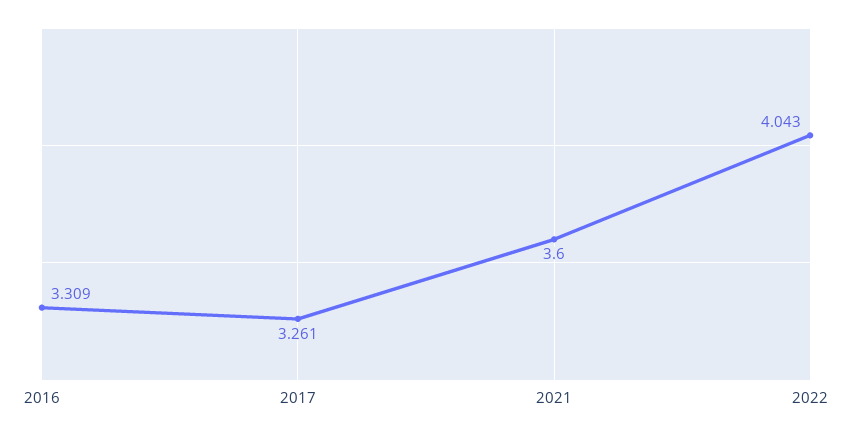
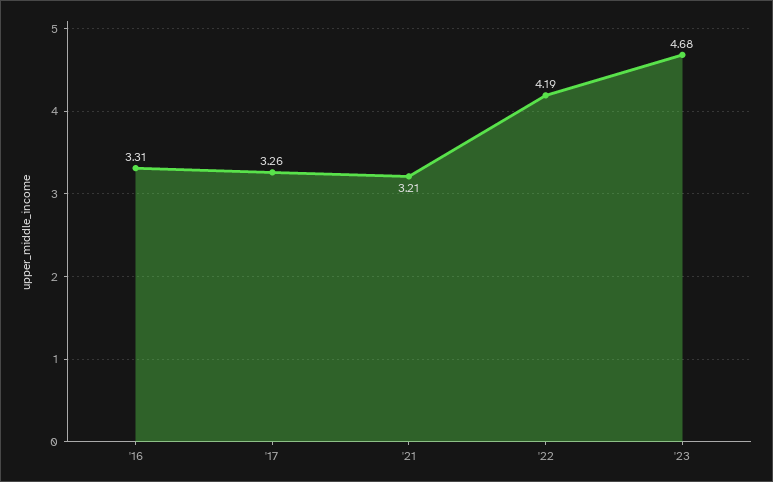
2021: 3.6 -> 3.21
2022: 4.043 -> 4.19
'23: none -> 4.68

